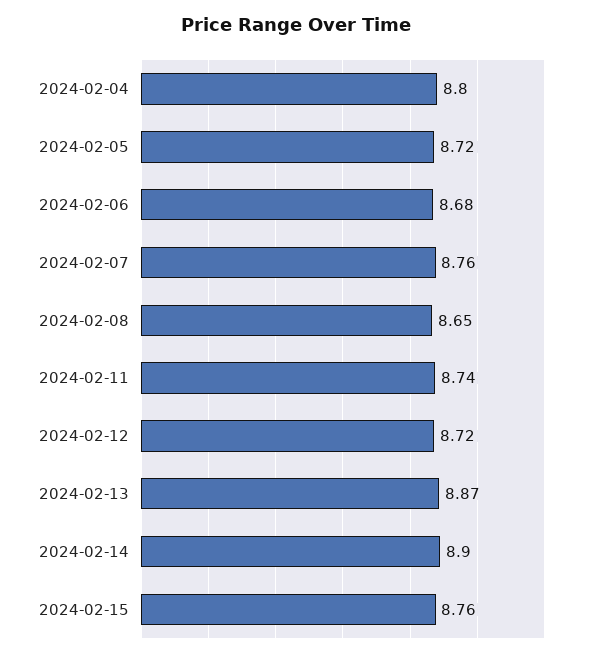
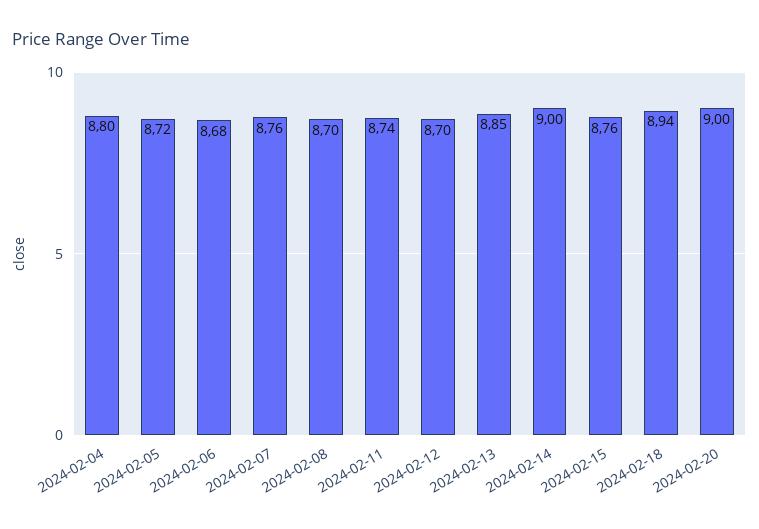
2024-02-08: 8.65 -> 8.7
2024-02-12: 8.72 -> 8.7
2024-02-13: 8.87 -> 8.85
2024-02-14: 8.9 -> 9
2024-02-18: none -> 8.94
2024-02-20: none -> 9

